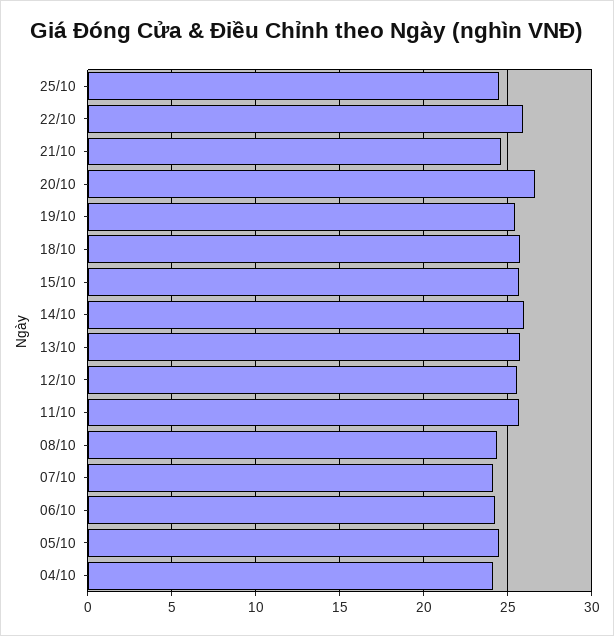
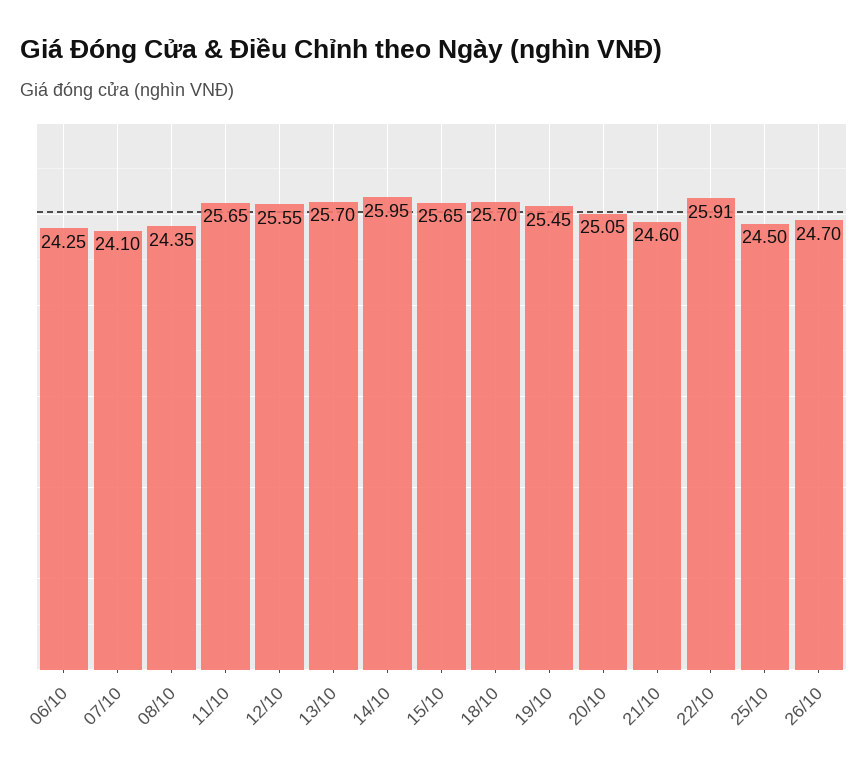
20/10: 26.5 -> 25.05
05/10: 24.5 -> none
04/10: 24 -> none
26/10: none -> 24.7

